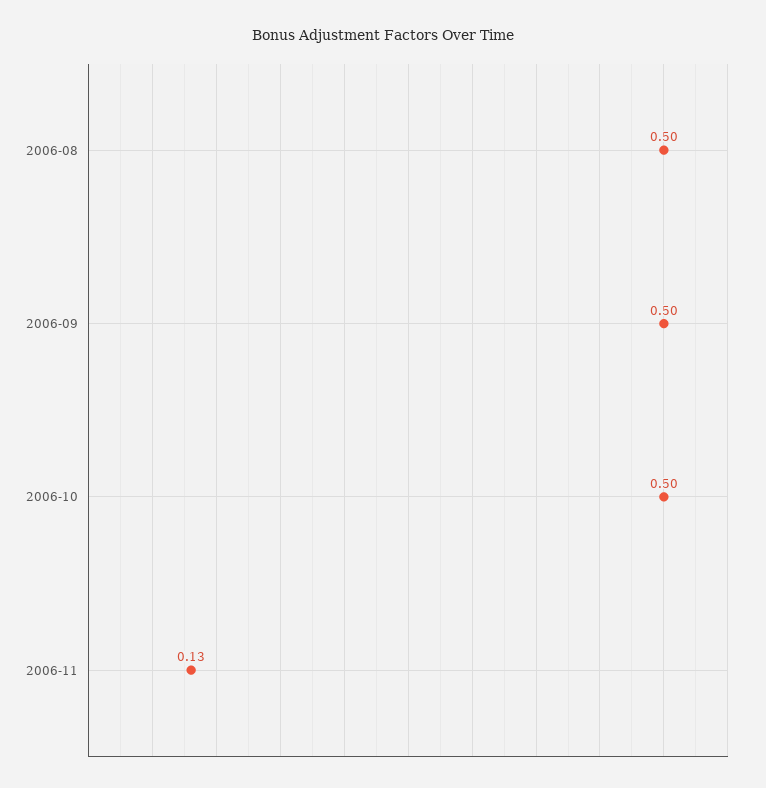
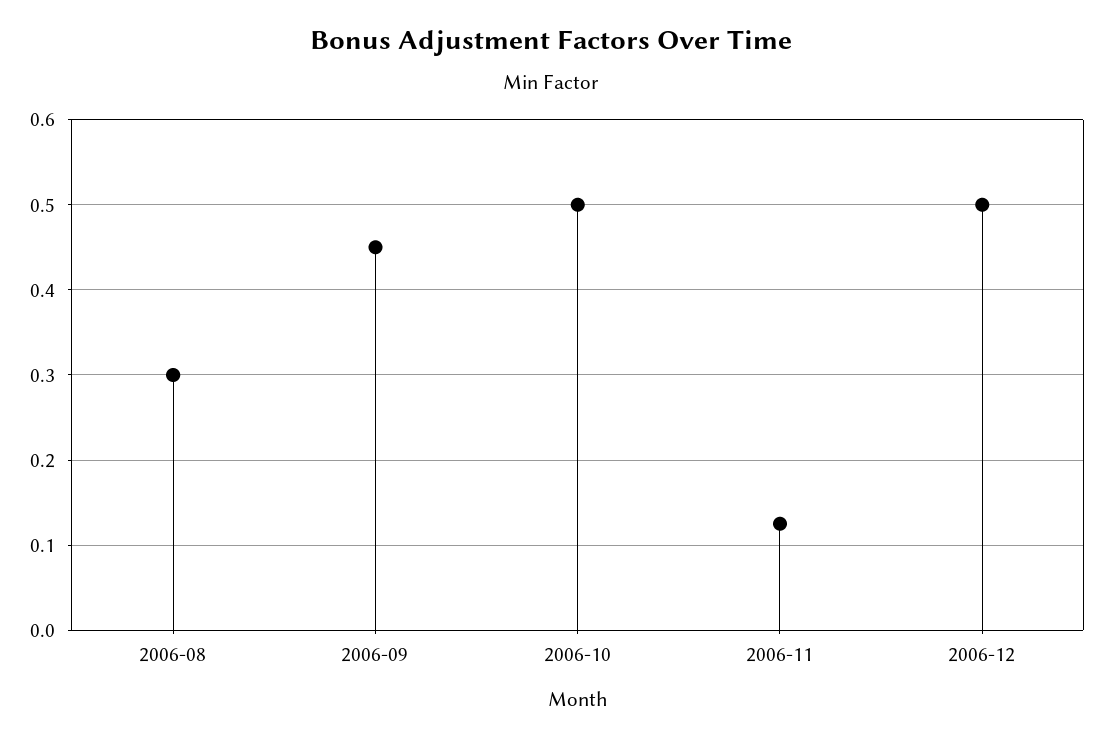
2006-08: 0.5 -> 0.3
2006-09: 0.5 -> 0.45
2006-12: none -> 0.5

